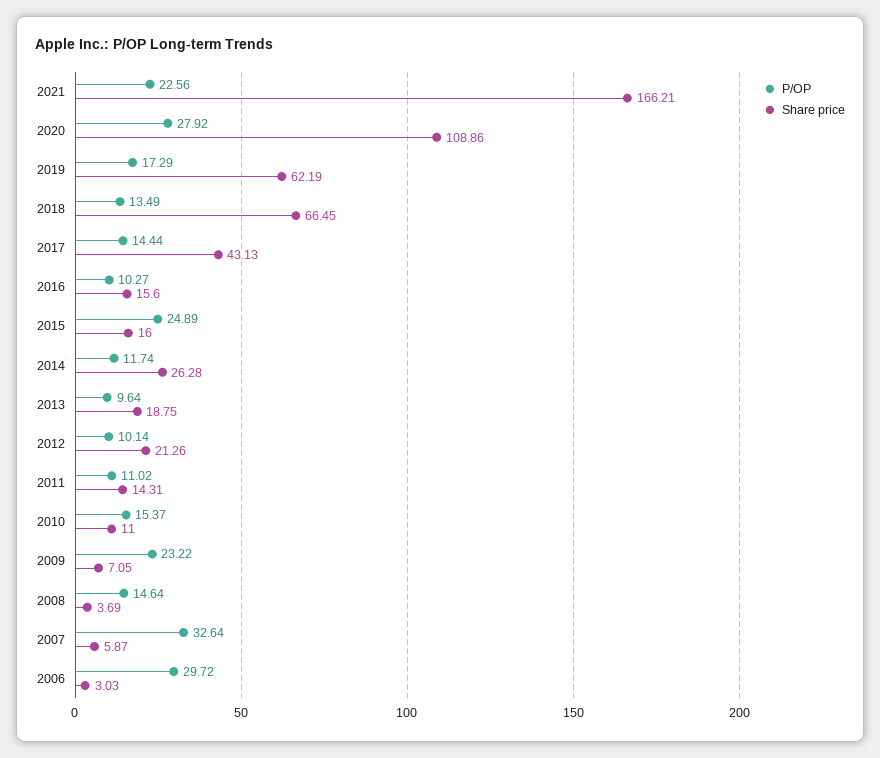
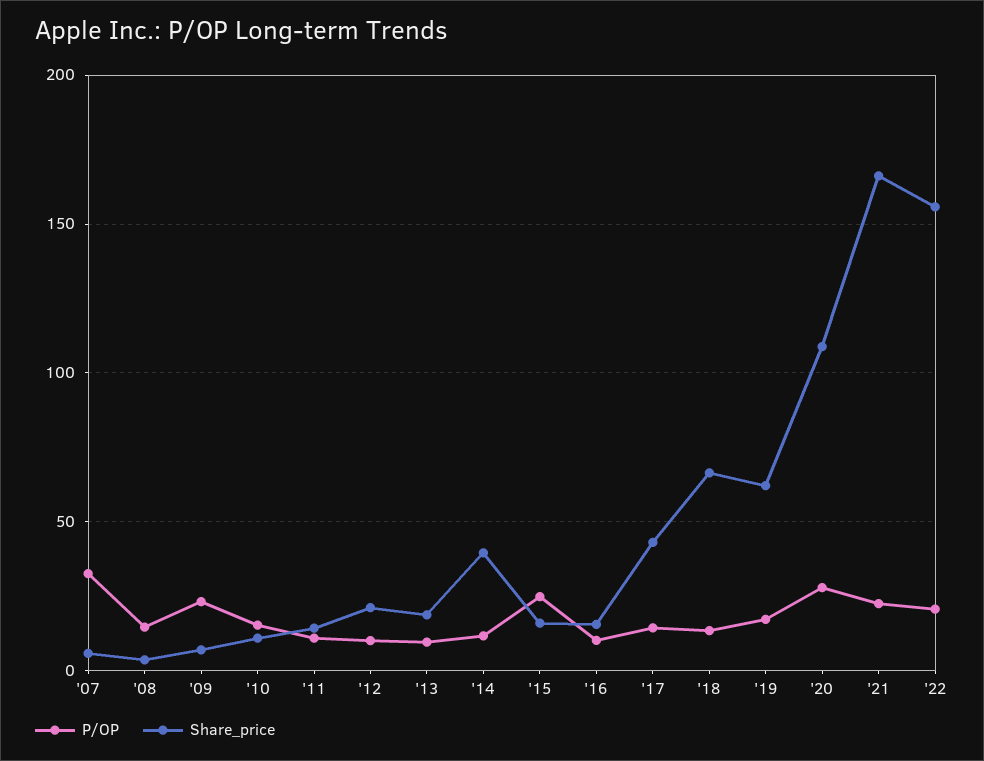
Share price, 2014: 26.28 -> 40
P/OP, 2006: 29.72 -> none
Share price, 2006: 3.03 -> none
P/OP, '22: none -> 20
Share price, '22: none -> 155

